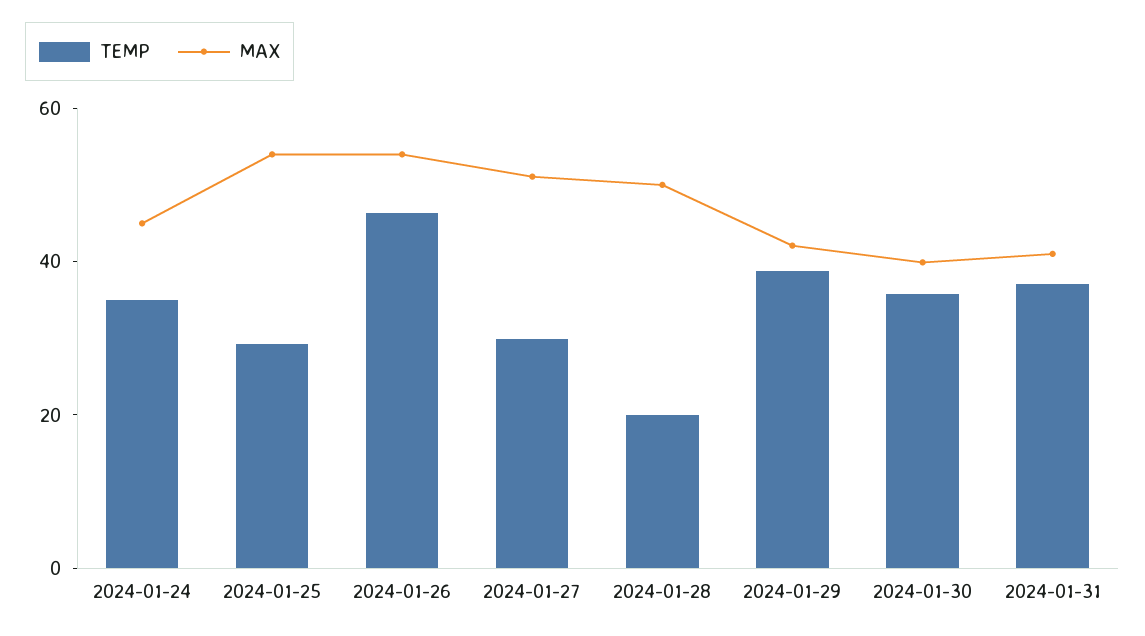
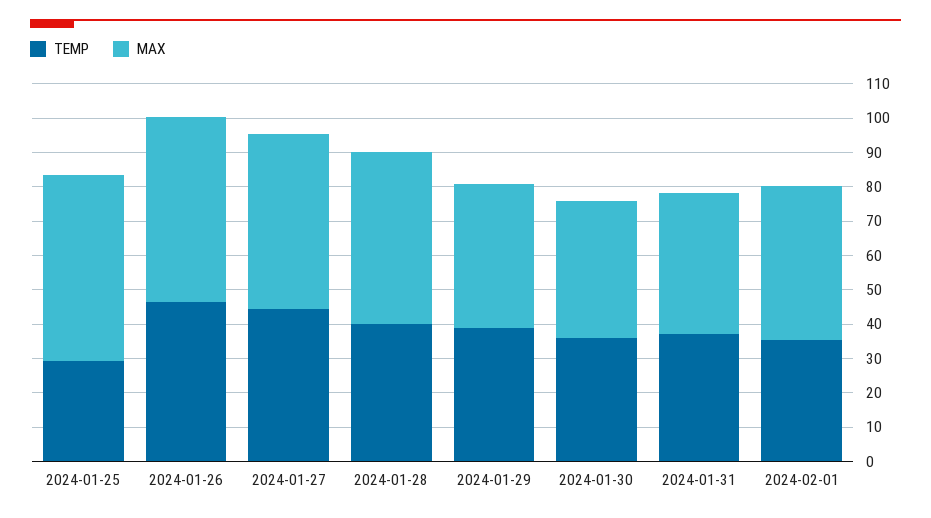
TEMP, 2024-01-24: 35 -> none
MAX, 2024-01-24: 45 -> none
TEMP, 2024-01-27: 30 -> 45
TEMP, 2024-01-28: 20 -> 40
TEMP, 2024-02-01: none -> 35
MAX, 2024-02-01: none -> 45

